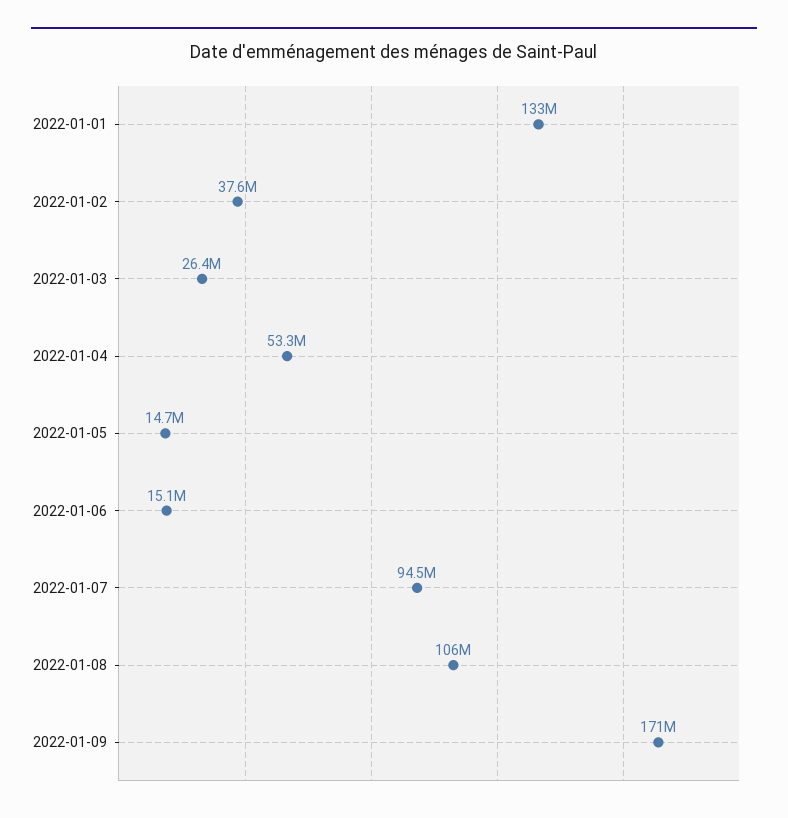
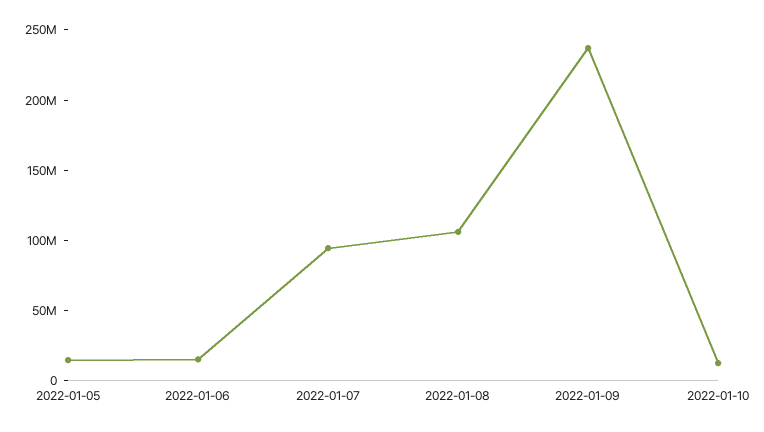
2022-01-01: 133000000 -> none
2022-01-02: 37600000 -> none
2022-01-03: 26400000 -> none
2022-01-04: 53300000 -> none
2022-01-09: 171000000 -> 240000000
2022-01-10: none -> 10000000

